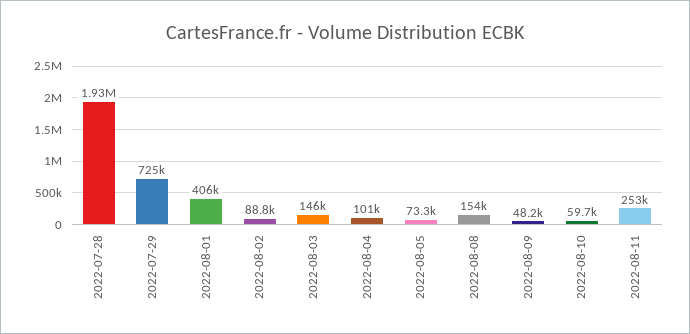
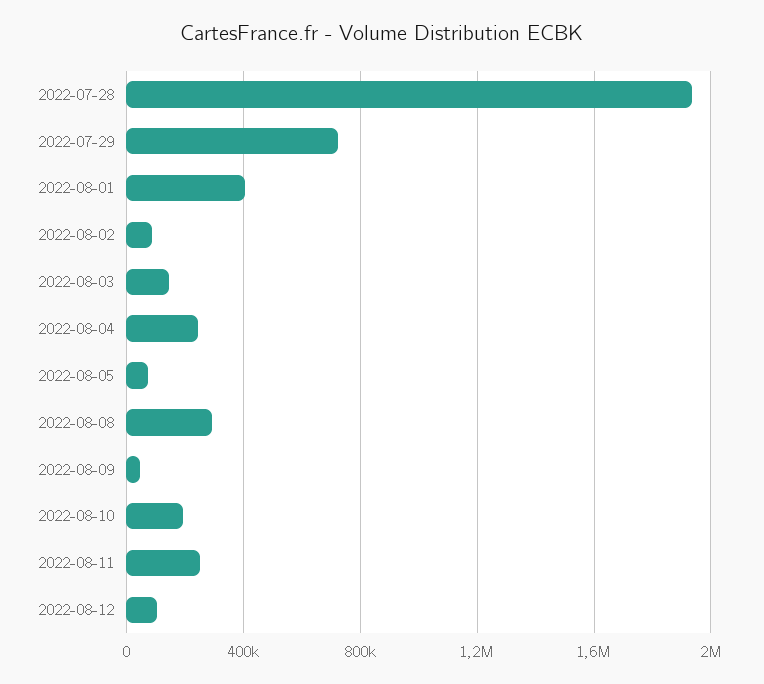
2022-08-04: 101000 -> 250000
2022-08-08: 154000 -> 300000
2022-08-10: 59700 -> 200000
2022-08-12: none -> 100000

